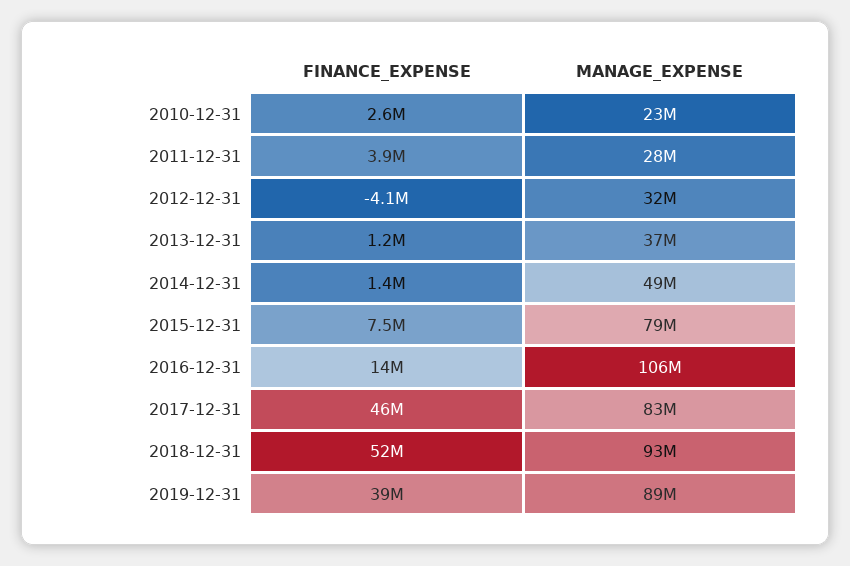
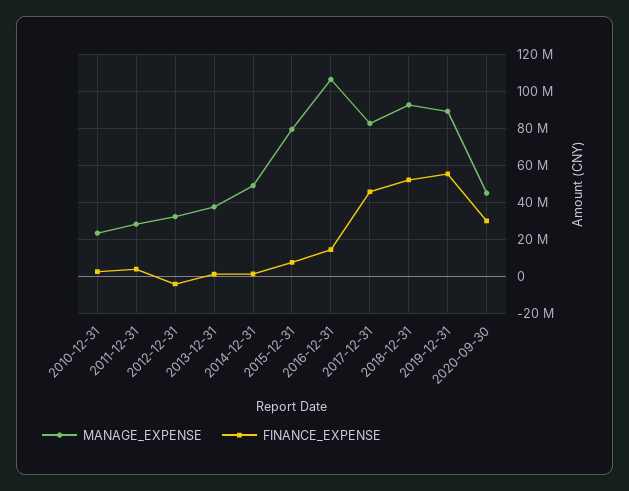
FINANCE_EXPENSE, 2019-12-31: 39000000 -> 55000000
MANAGE_EXPENSE, 2020-09-30: none -> 45000000
FINANCE_EXPENSE, 2020-09-30: none -> 30000000

